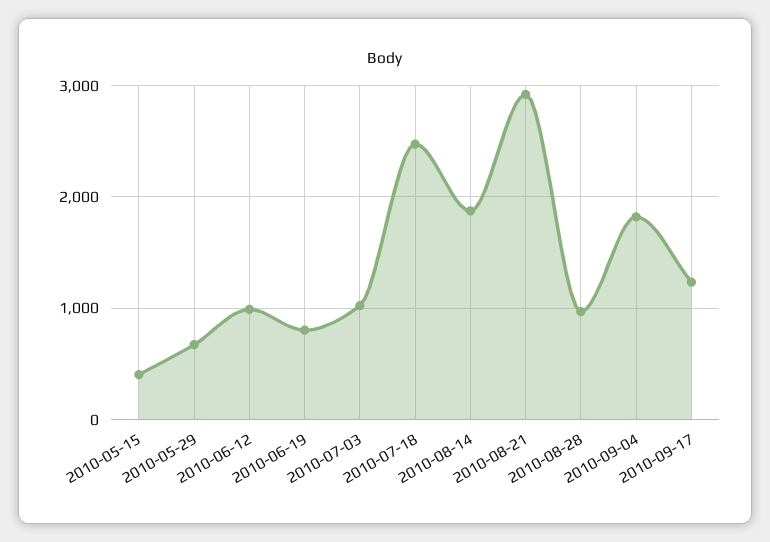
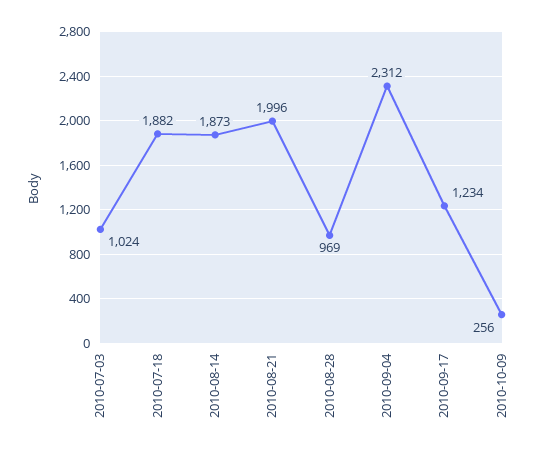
2010-05-15: 400 -> none
2010-05-29: 700 -> none
2010-06-12: 1000 -> none
2010-06-19: 800 -> none
2010-07-18: 2500 -> 1882
2010-08-21: 2900 -> 1996
2010-09-04: 1800 -> 2312
2010-10-09: none -> 256

